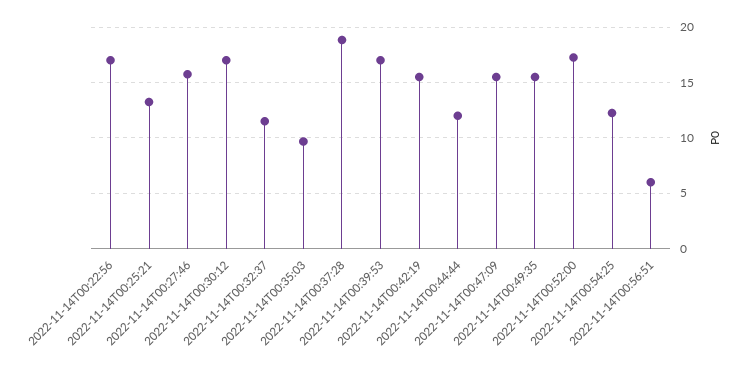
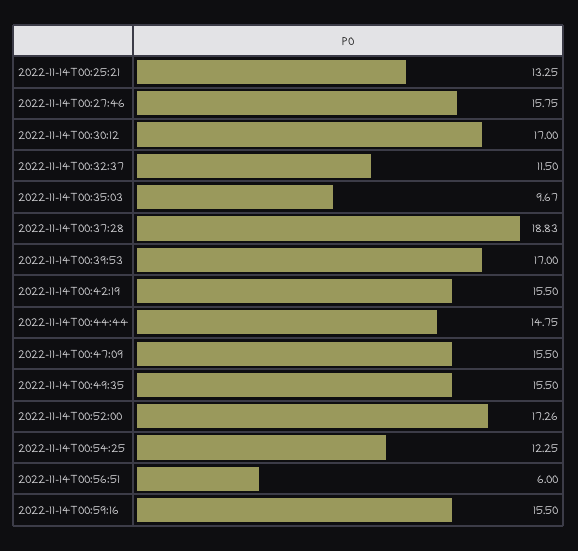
2022-11-14T00:22:56: 17 -> none
2022-11-14T00:44:44: 12 -> 14.75
2022-11-14T00:59:16: none -> 15.5

